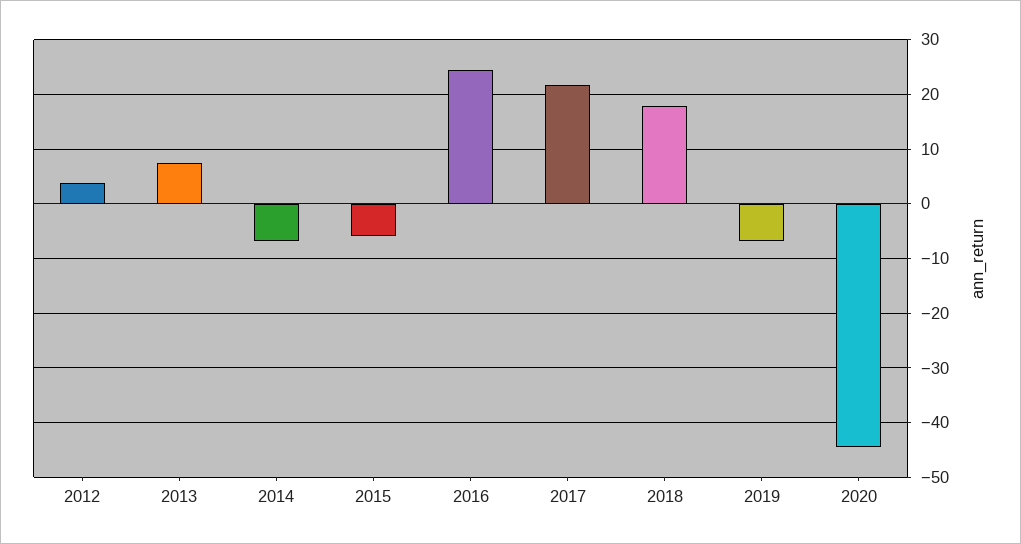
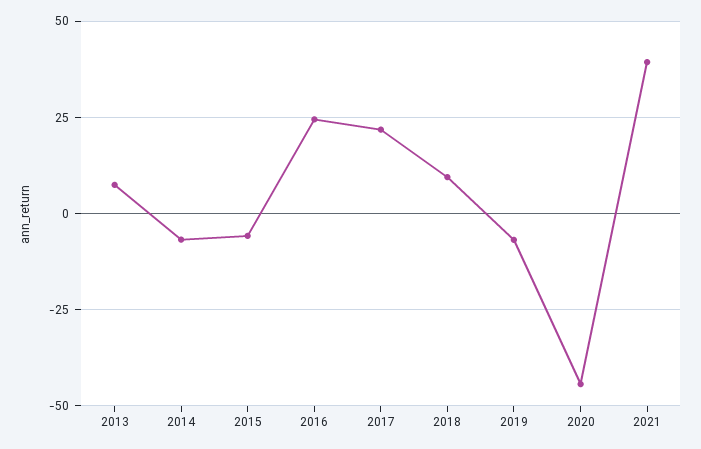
2012: 4 -> none
2018: 18 -> 10
2021: none -> 40

